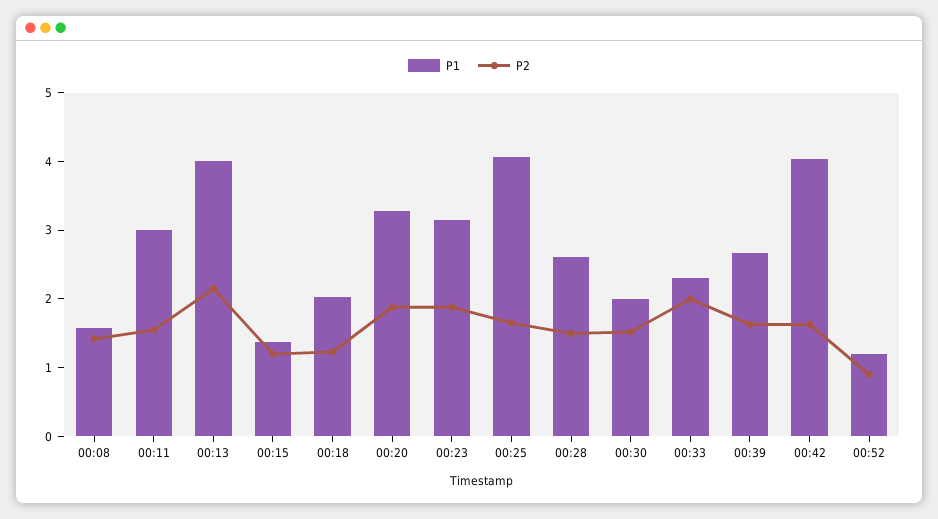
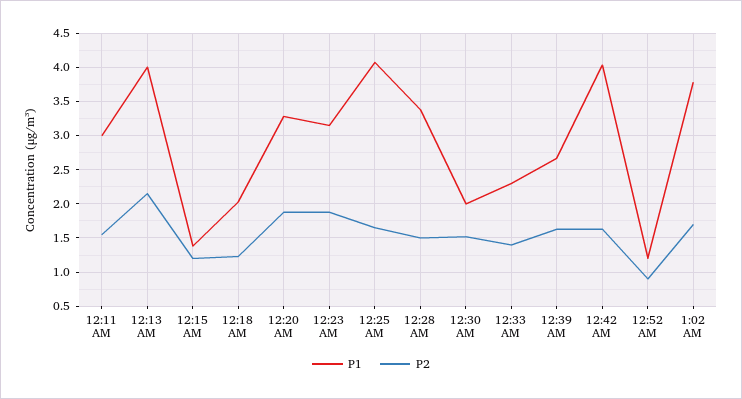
P1, 00:08: 1.6 -> none
P2, 00:08: 1.4 -> none
P1, 00:28: 2.6 -> 3.4
P2, 00:33: 2 -> 1.4
P1, 1:02 AM: none -> 3.8
P2, 1:02 AM: none -> 1.7

